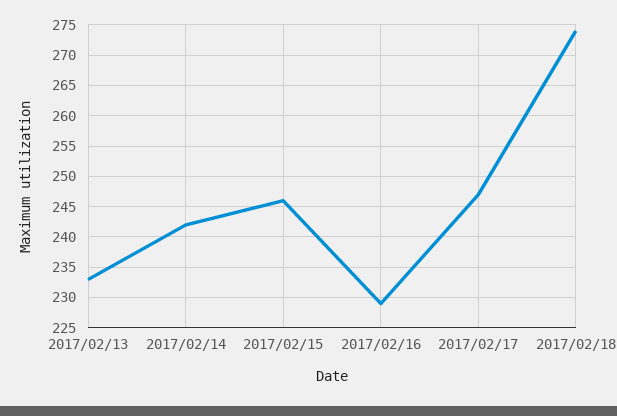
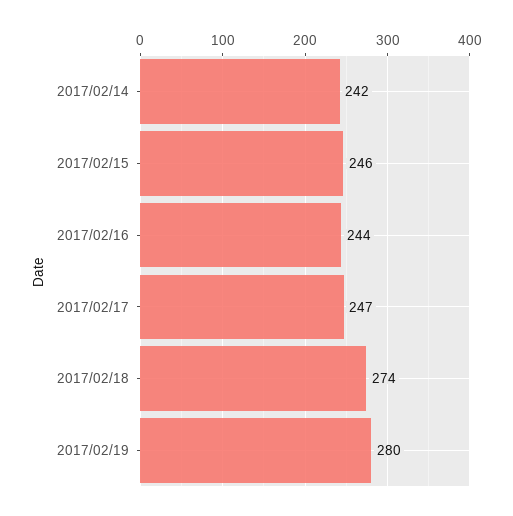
2017/02/13: 233 -> none
2017/02/16: 229 -> 244
2017/02/19: none -> 280

